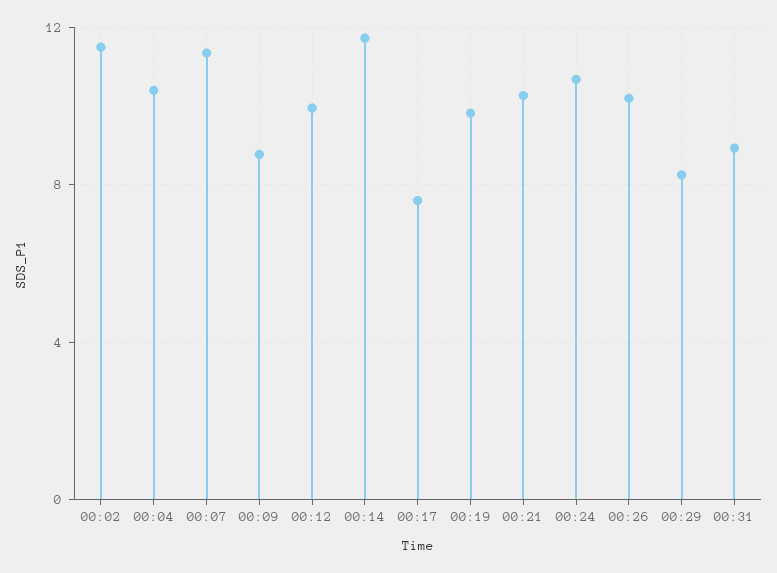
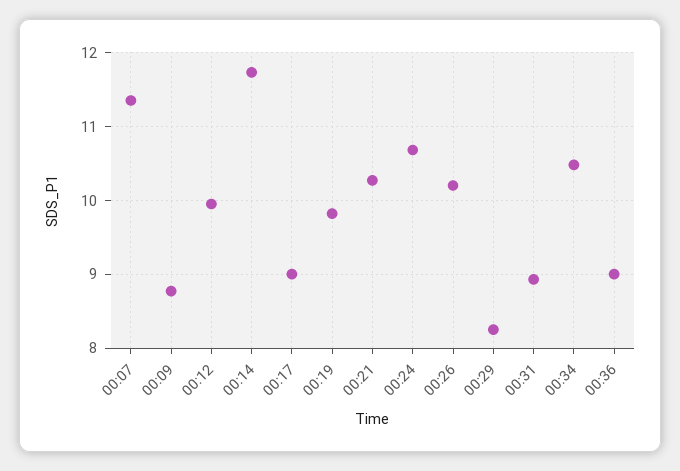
00:02: 11.5 -> none
00:04: 10.5 -> none
00:17: 7.5 -> 9
00:34: none -> 10.5
00:36: none -> 9

